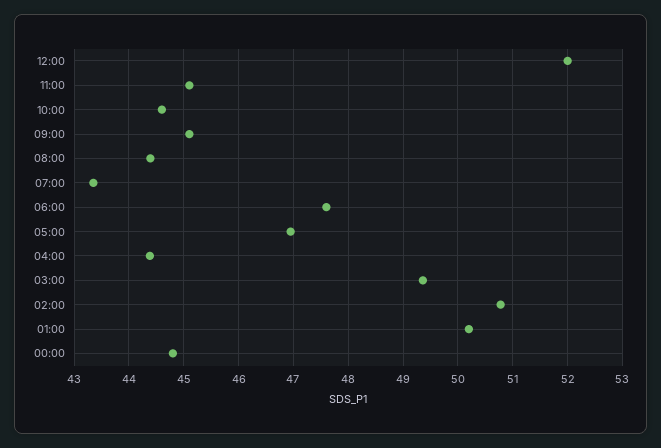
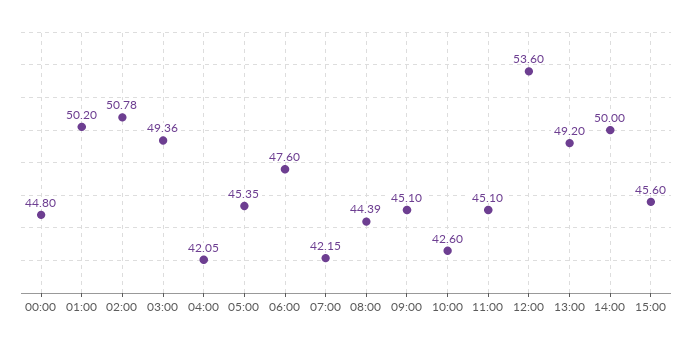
12:00: 52 -> 53.6
10:00: 44.6 -> 42.6
07:00: 43.4 -> 42.15
05:00: 47 -> 45.35
04:00: 44.4 -> 42.05
13:00: none -> 49.2
14:00: none -> 50
15:00: none -> 45.6

